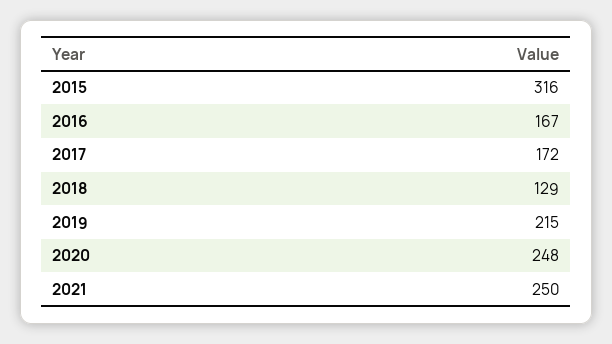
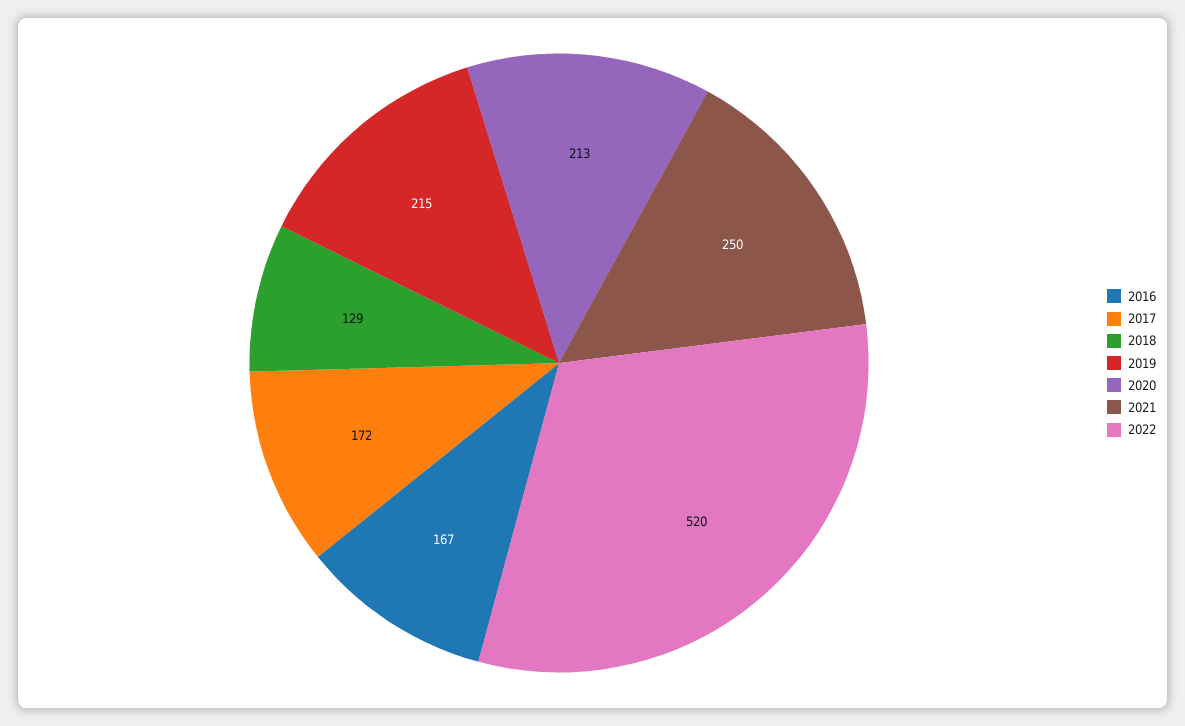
2015: 316 -> none
2020: 248 -> 213
2022: none -> 520

